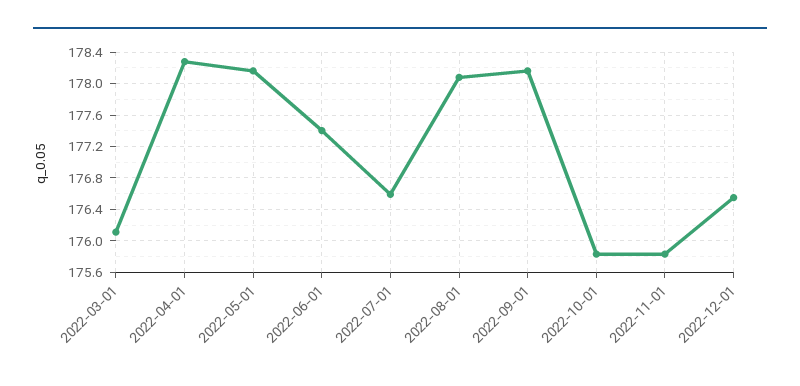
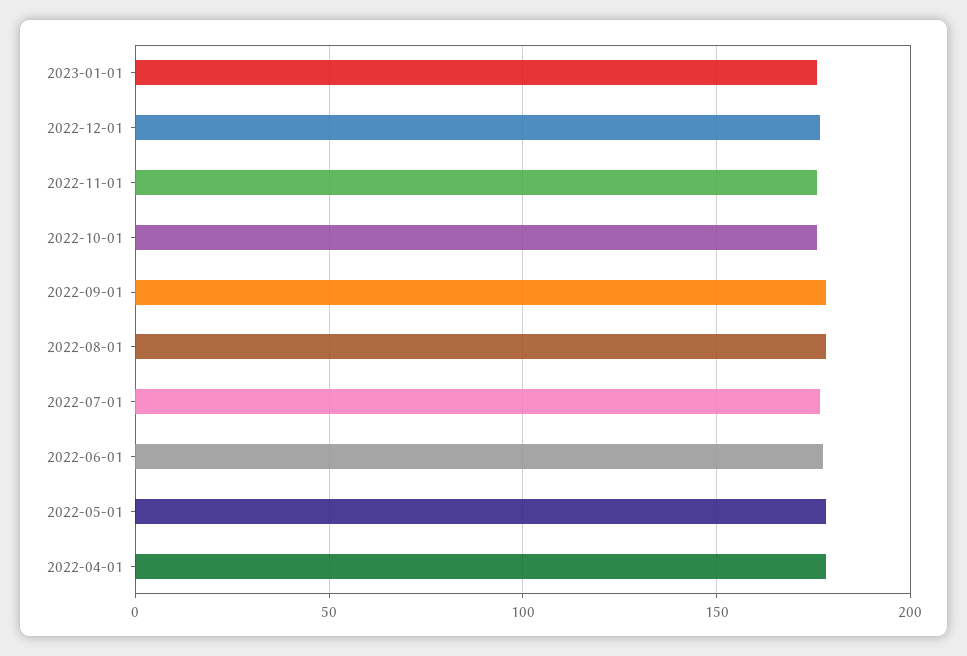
2022-03-01: 176.1 -> none
2023-01-01: none -> 175

